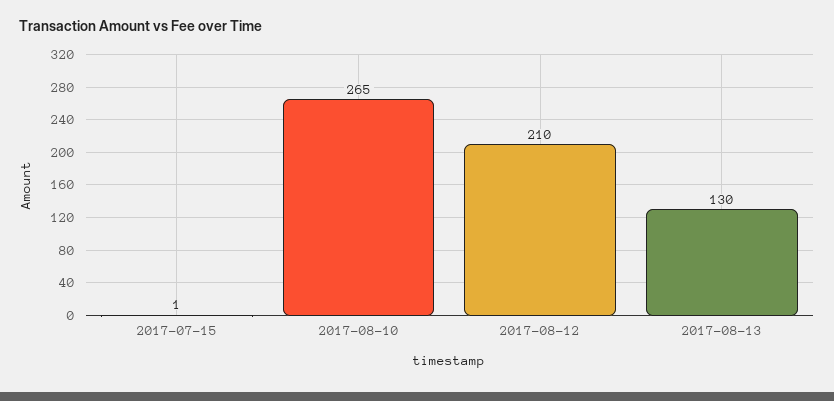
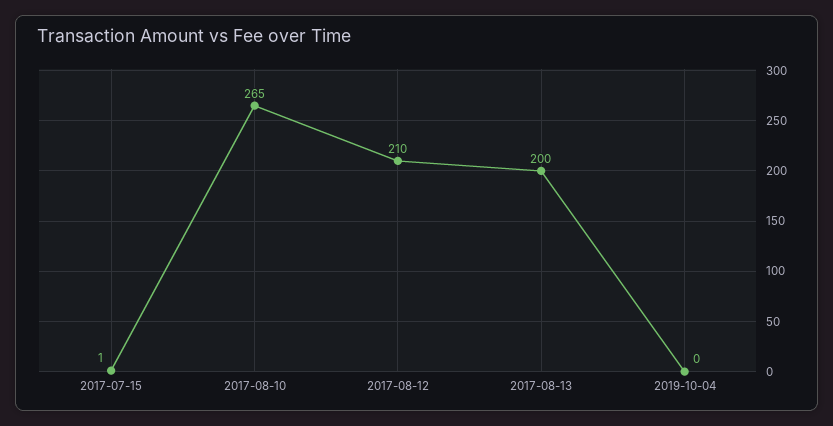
2017-08-13: 130 -> 200
2019-10-04: none -> 0

